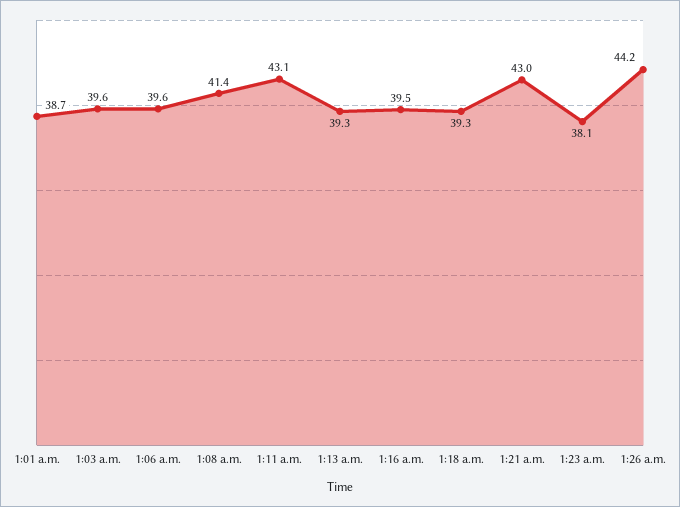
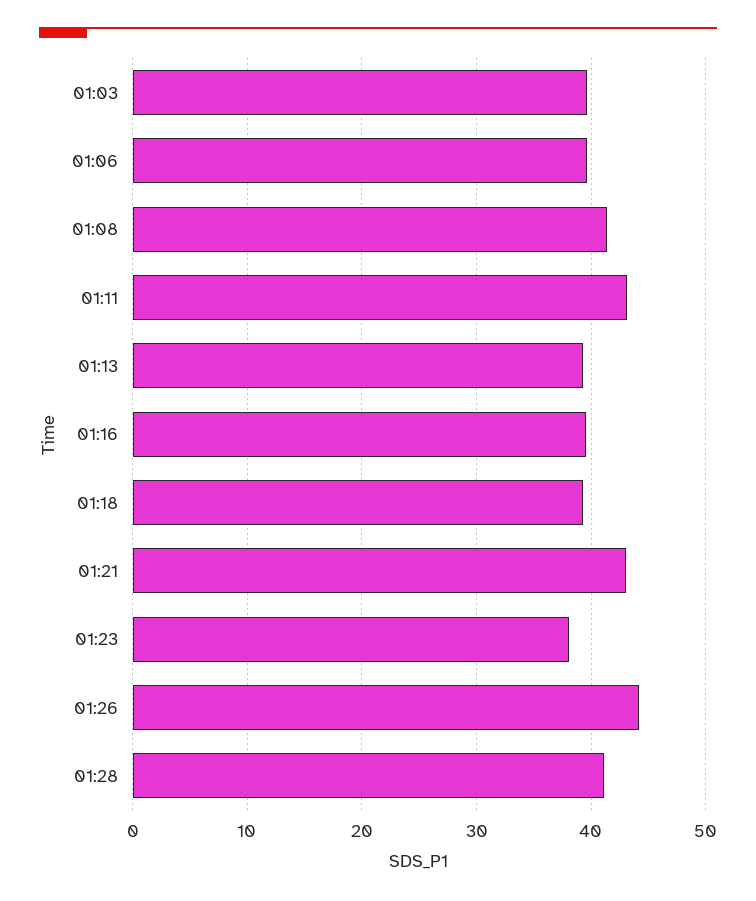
1:01 a.m.: 38.7 -> none
01:28: none -> 41

